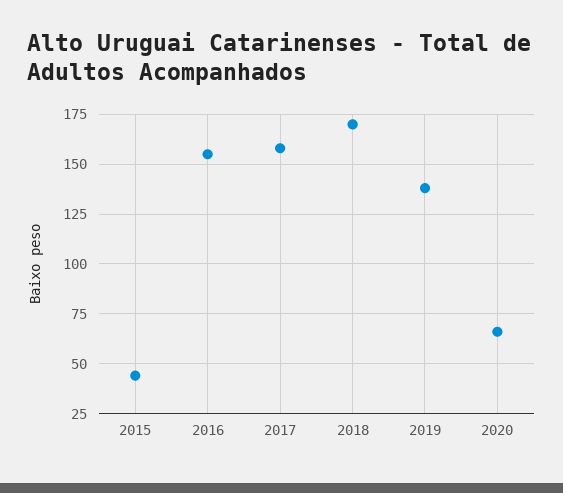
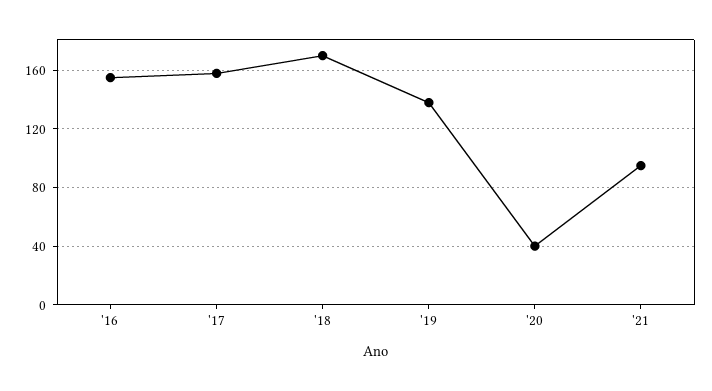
2015: 45 -> none
2020: 65 -> 40
'21: none -> 95

